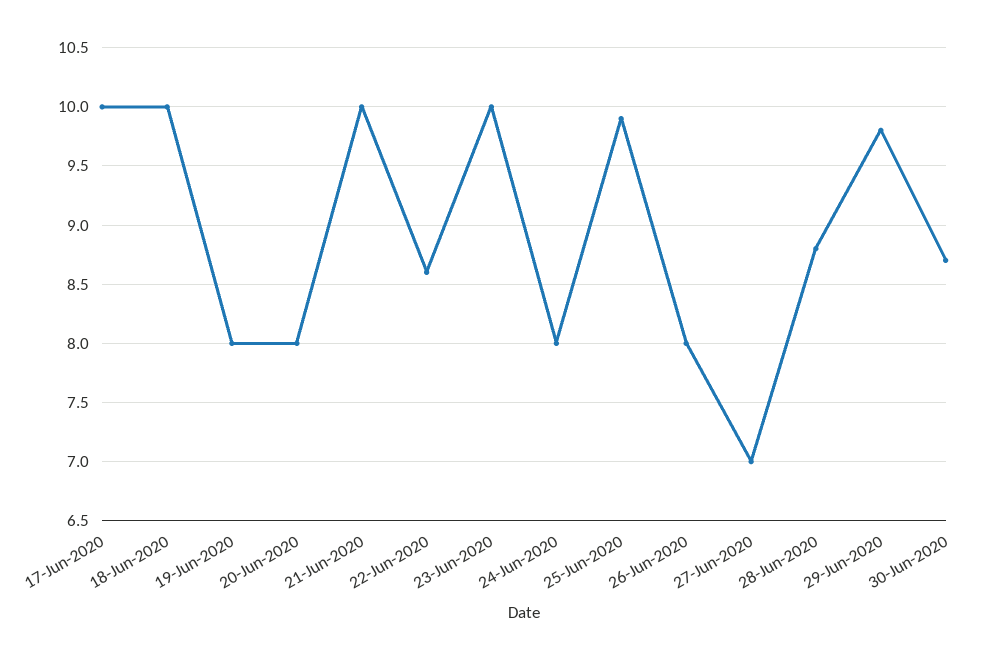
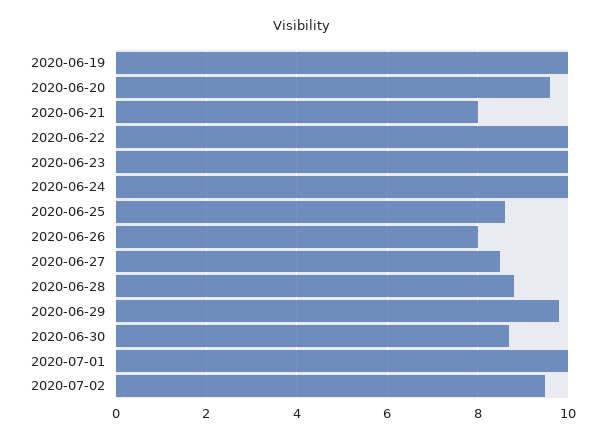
17-Jun-2020: 10 -> none
18-Jun-2020: 10 -> none
19-Jun-2020: 8 -> 10
20-Jun-2020: 8 -> 9.5
21-Jun-2020: 10 -> 8
22-Jun-2020: 8.6 -> 10
24-Jun-2020: 8 -> 10
25-Jun-2020: 9.9 -> 8.5
27-Jun-2020: 7 -> 8.5
2020-07-01: none -> 10
2020-07-02: none -> 9.5

